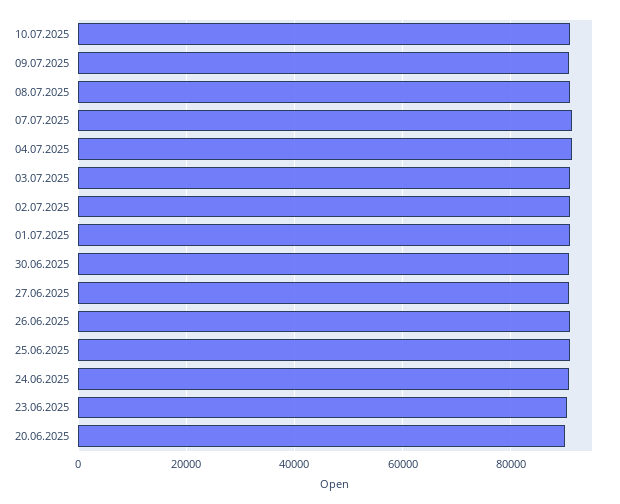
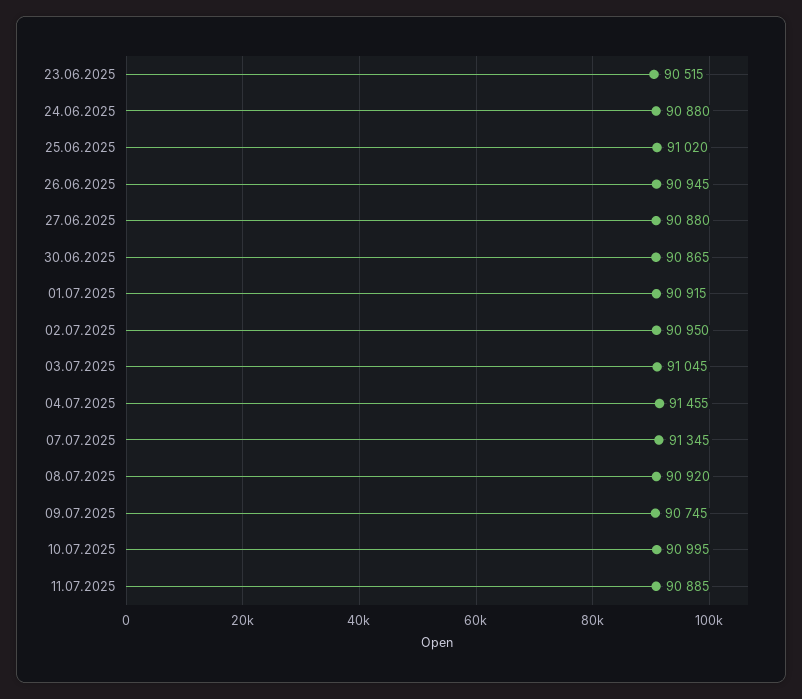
20.06.2025: 90000 -> none
11.07.2025: none -> 90885

